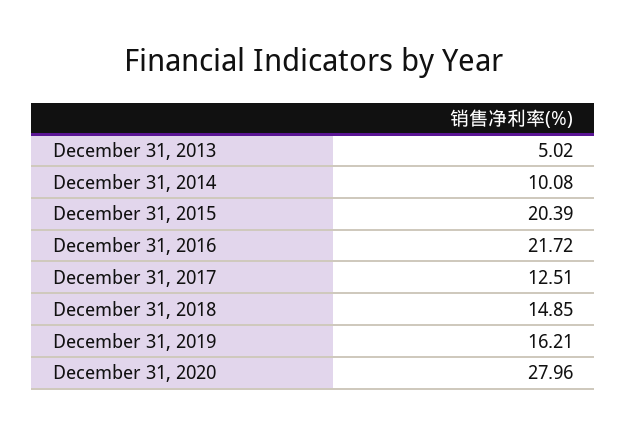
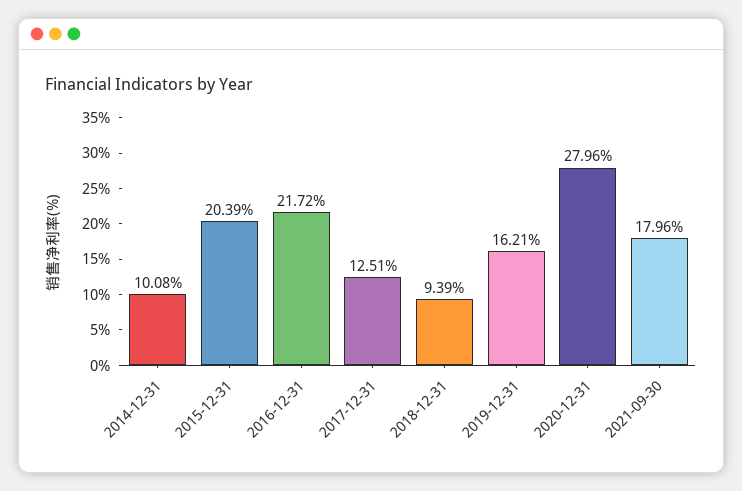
December 31, 2013: 5.02 -> none
December 31, 2018: 14.85 -> 9.39
2021-09-30: none -> 17.96

